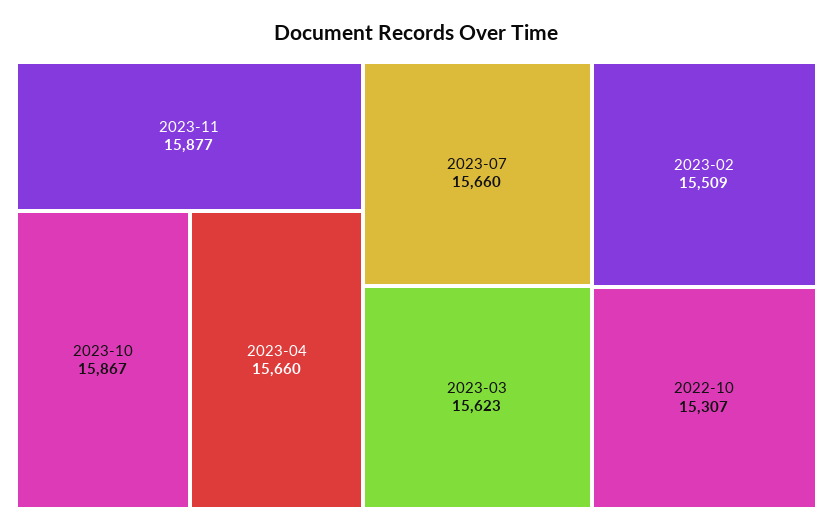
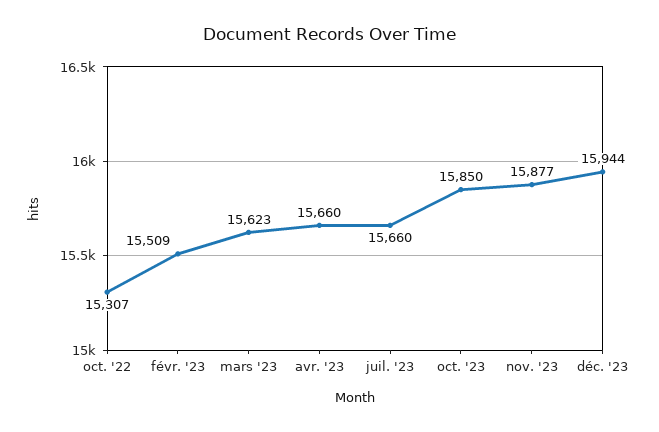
2023-10: 15867 -> 15850
déc. '23: none -> 15944

